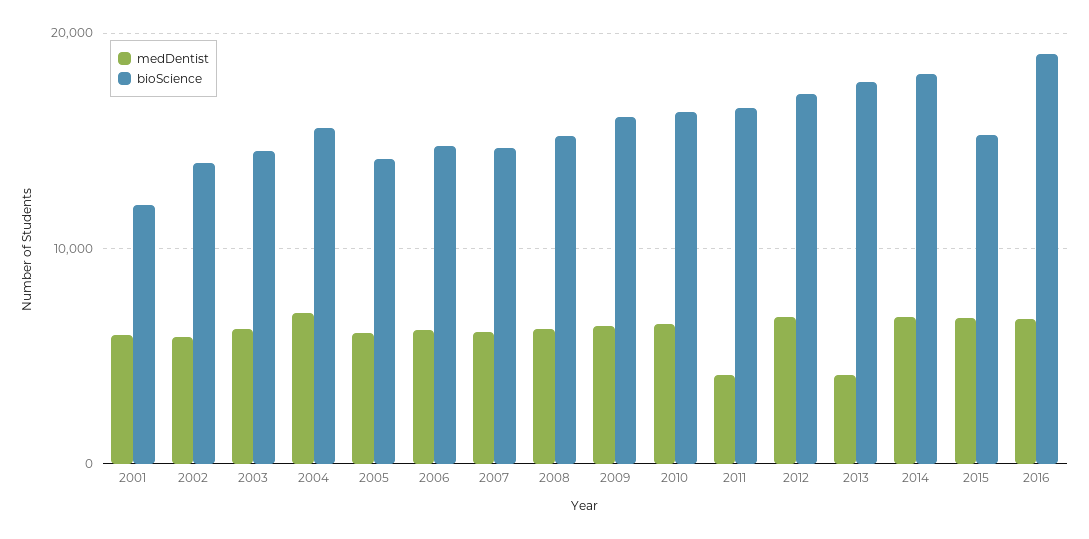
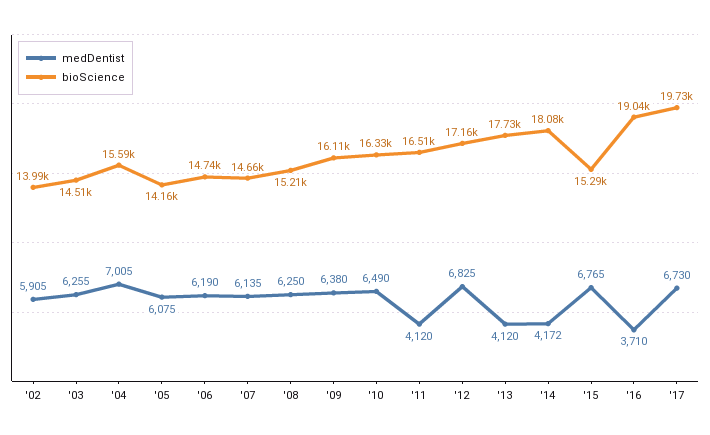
medDentist, 2001: 6000 -> none
bioScience, 2001: 12000 -> none
medDentist, 2014: 7000 -> 4172
medDentist, 2016: 7000 -> 3710
medDentist, '17: none -> 6730
bioScience, '17: none -> 19730

